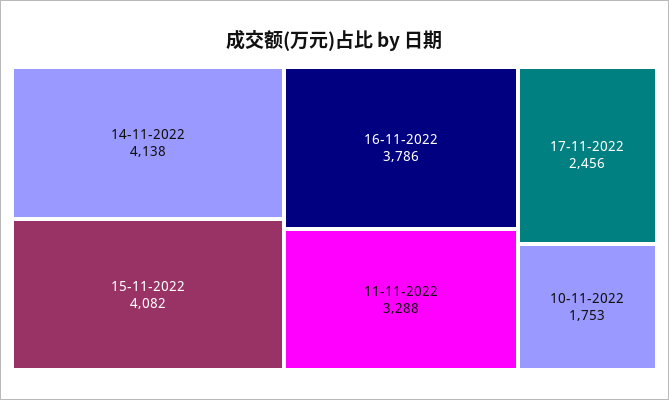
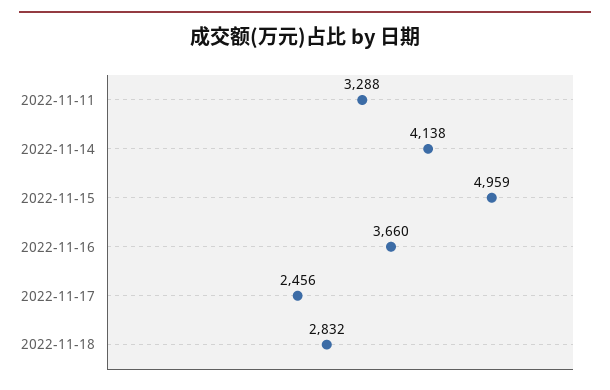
15-11-2022: 4082 -> 4959
16-11-2022: 3786 -> 3660
10-11-2022: 1753 -> none
2022-11-18: none -> 2832

